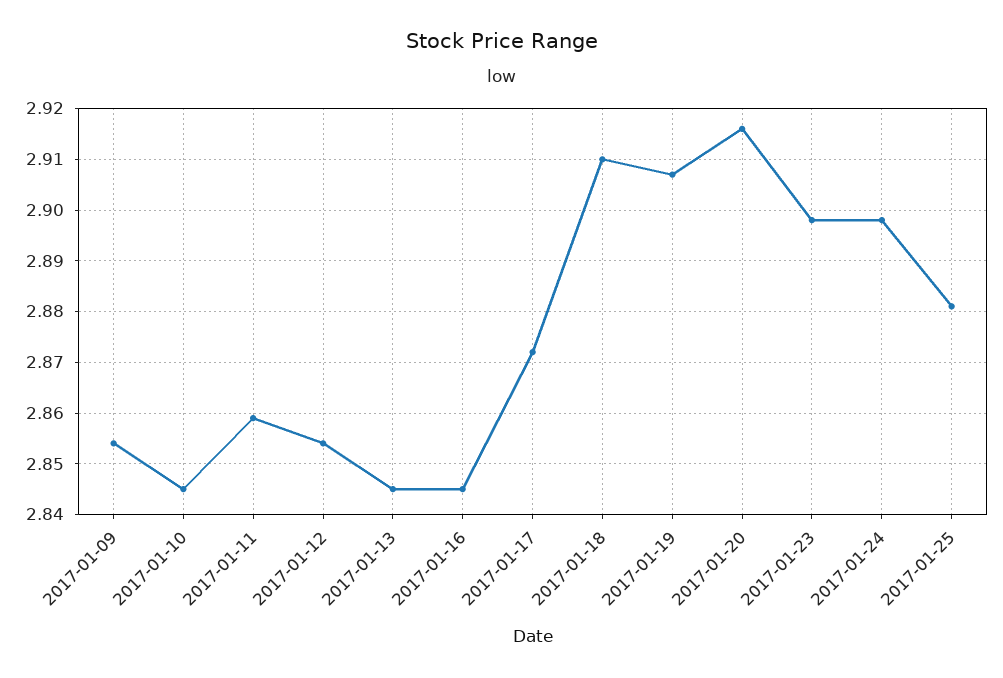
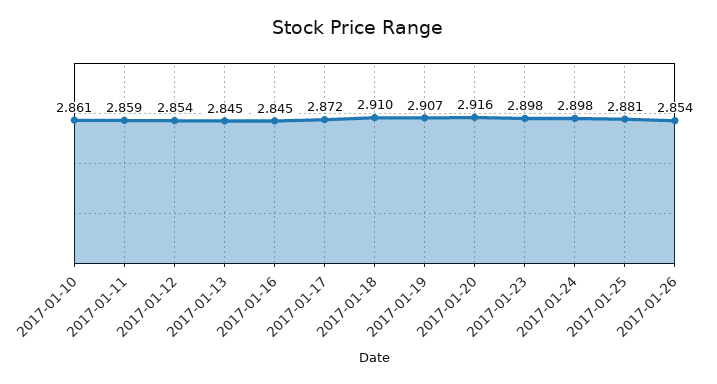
2017-01-09: 2.855 -> none
2017-01-10: 2.845 -> 2.861
2017-01-26: none -> 2.854

